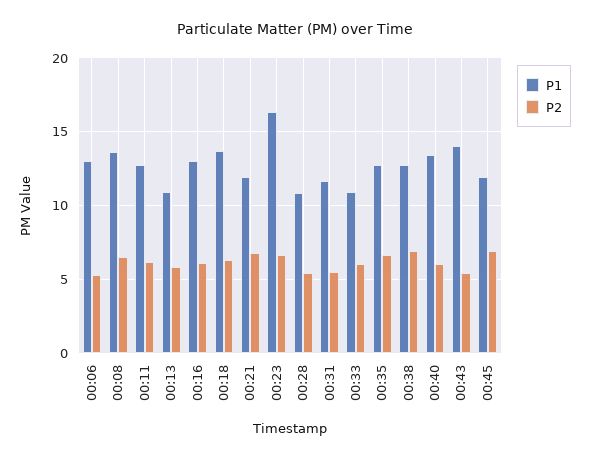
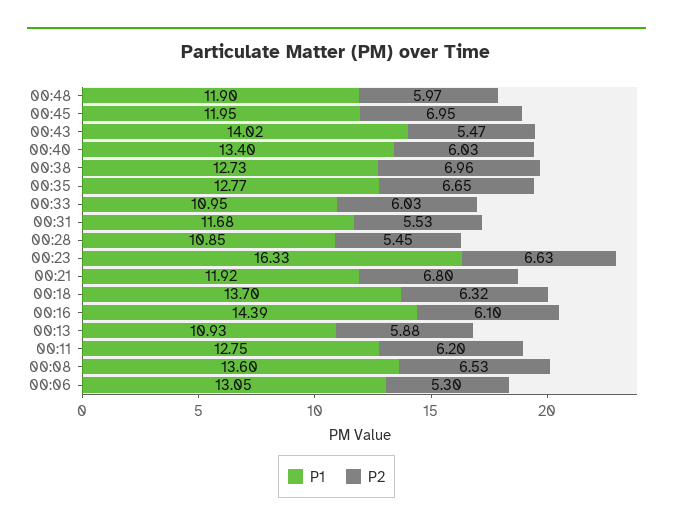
P1, 00:16: 13 -> 14.39
P1, 00:48: none -> 11.9
P2, 00:48: none -> 5.97

